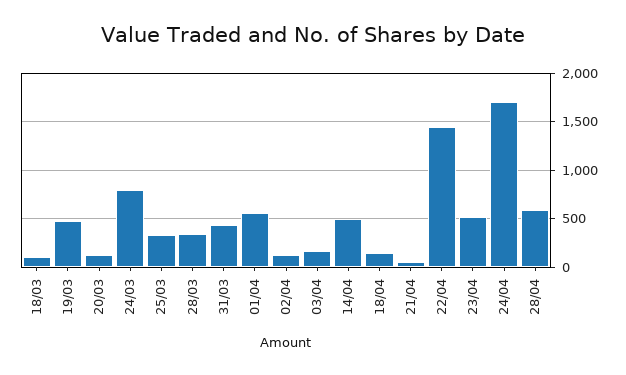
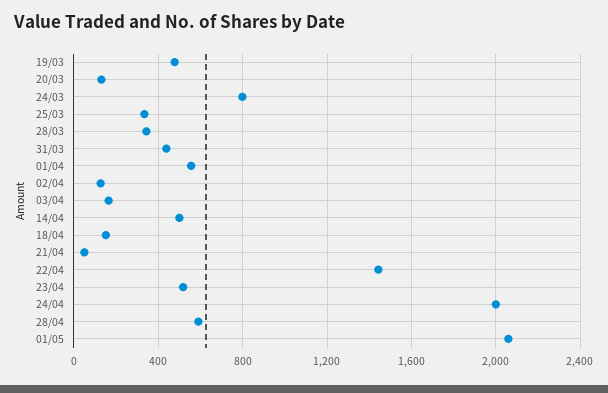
18/03: 100 -> none
24/04: 1700 -> 2000
01/05: none -> 2050

